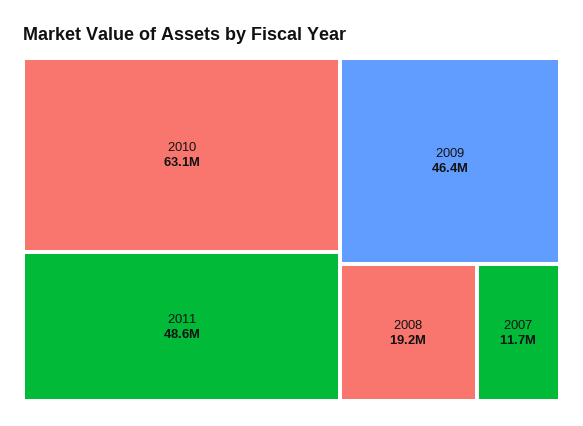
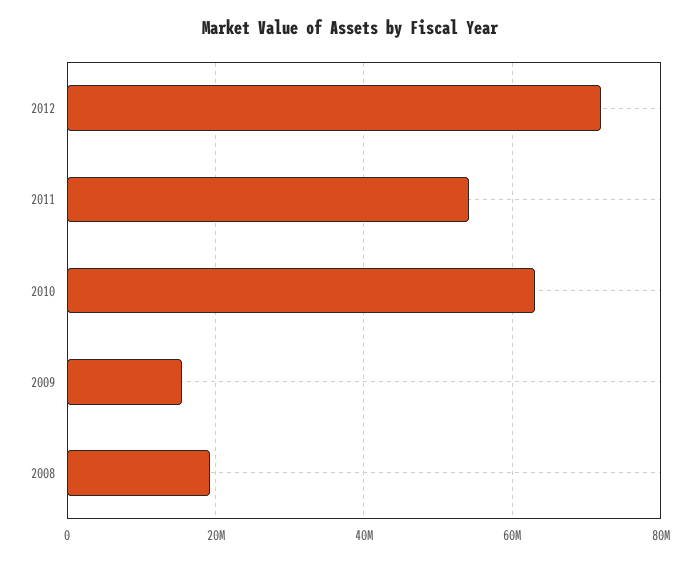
2011: 48600000 -> 54000000
2009: 46400000 -> 16000000
2007: 11700000 -> none
2012: none -> 72000000

